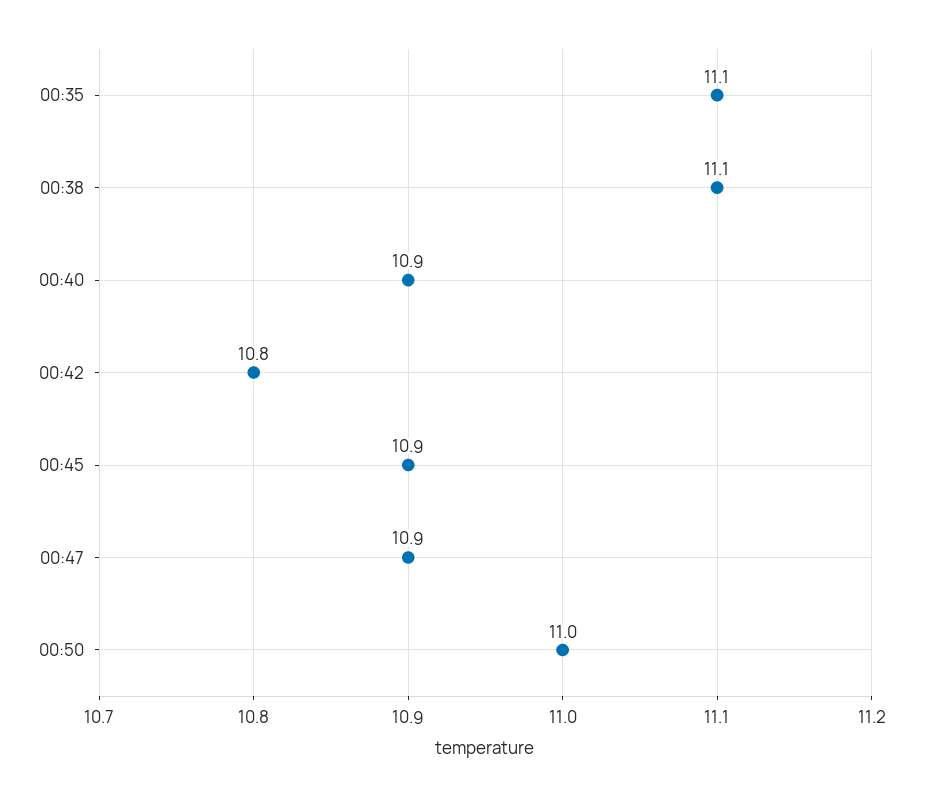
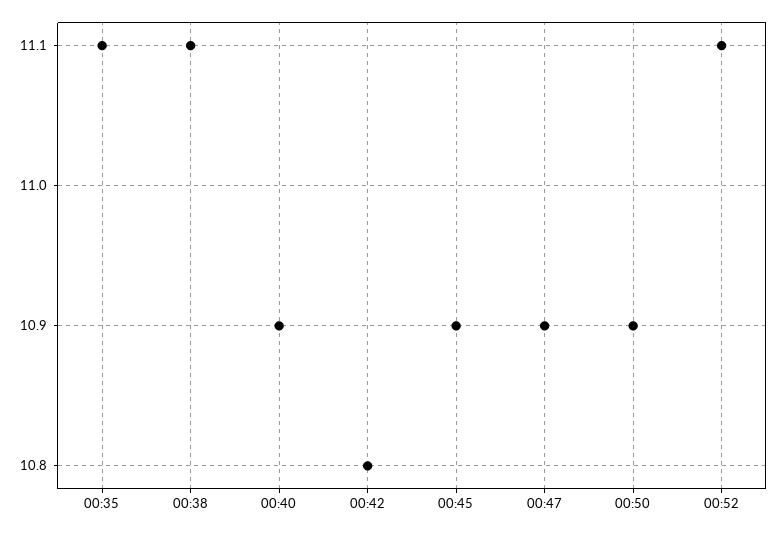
00:50: 11 -> 10.9
00:52: none -> 11.1

